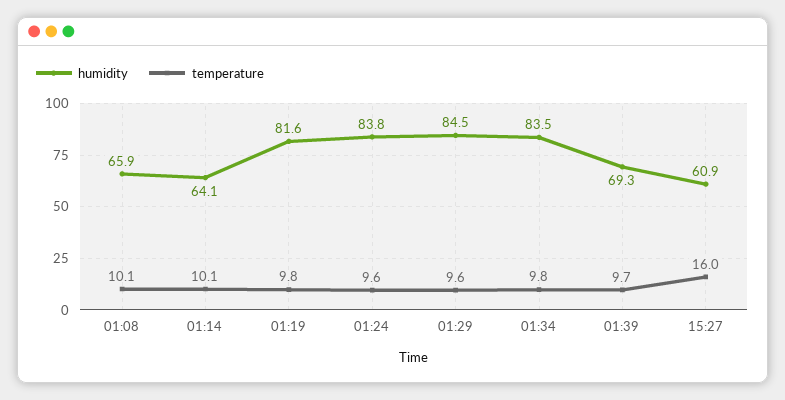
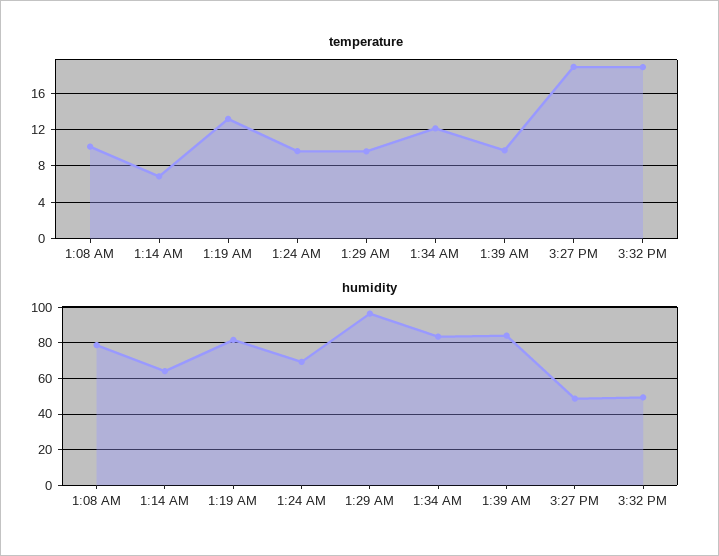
humidity, 01:08: 65.9 -> 80
temperature, 01:14: 10.1 -> 7
temperature, 01:19: 9.8 -> 13
humidity, 01:24: 83.8 -> 70
humidity, 01:29: 84.5 -> 95
temperature, 01:34: 9.8 -> 12
humidity, 01:39: 69.3 -> 85
humidity, 15:27: 60.9 -> 50
temperature, 15:27: 16 -> 19
temperature, 3:32 PM: none -> 19
humidity, 3:32 PM: none -> 50

